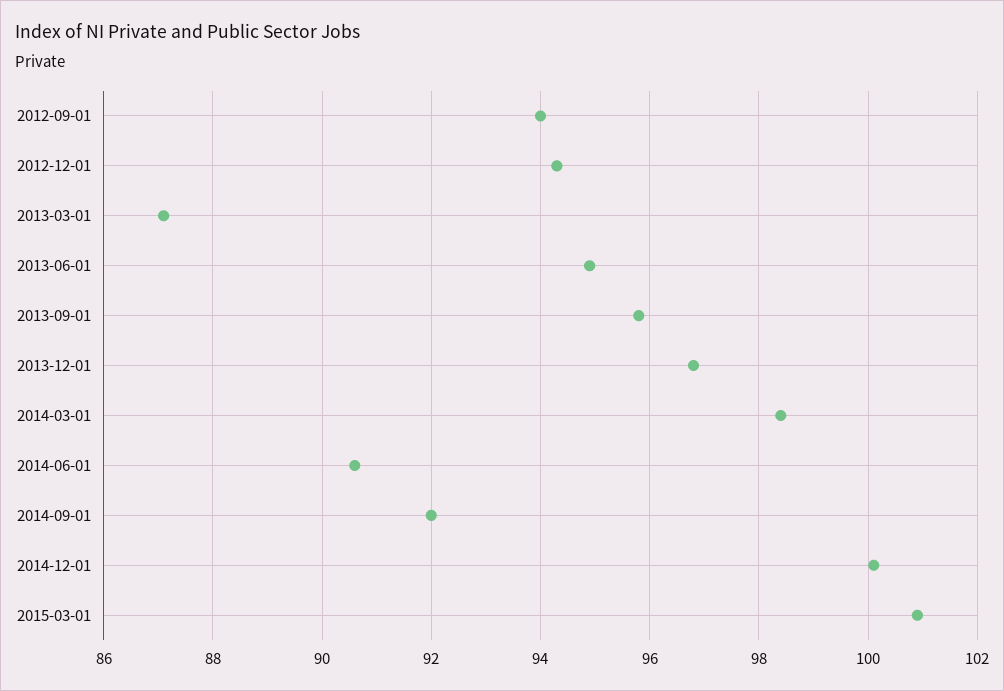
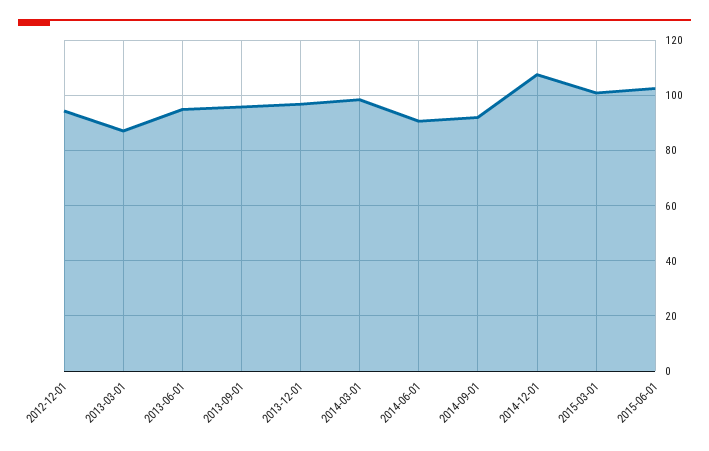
2012-09-01: 94 -> none
2014-12-01: 100 -> 107.5
2015-06-01: none -> 102.5

